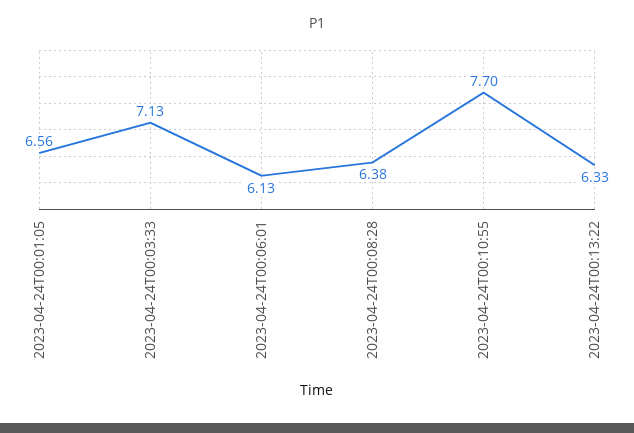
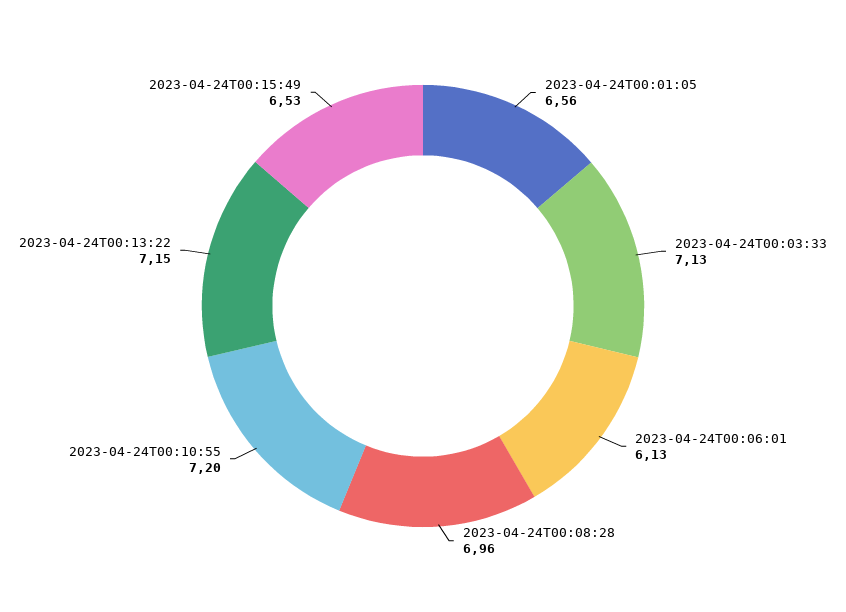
2023-04-24T00:08:28: 6.38 -> 6.96
2023-04-24T00:10:55: 7.7 -> 7.2
2023-04-24T00:13:22: 6.33 -> 7.15
2023-04-24T00:15:49: none -> 6.53

